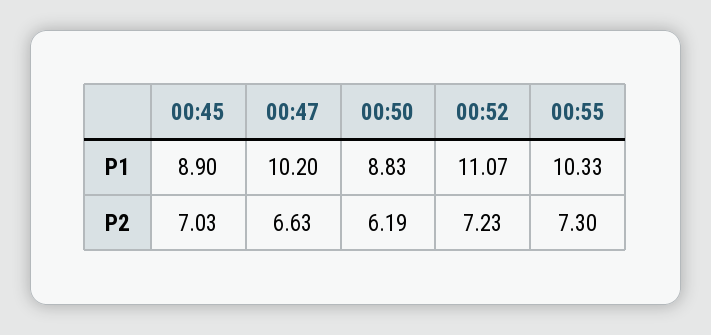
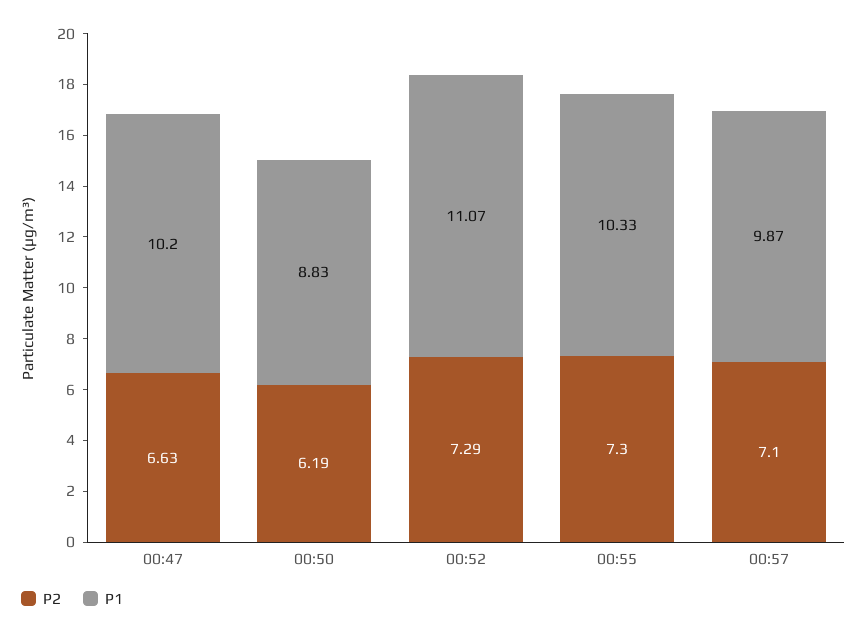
P1, 00:45: 8.9 -> none
P2, 00:45: 7.03 -> none
P2, 00:52: 7.23 -> 7.29
P2, 00:57: none -> 7.1
P1, 00:57: none -> 9.87

